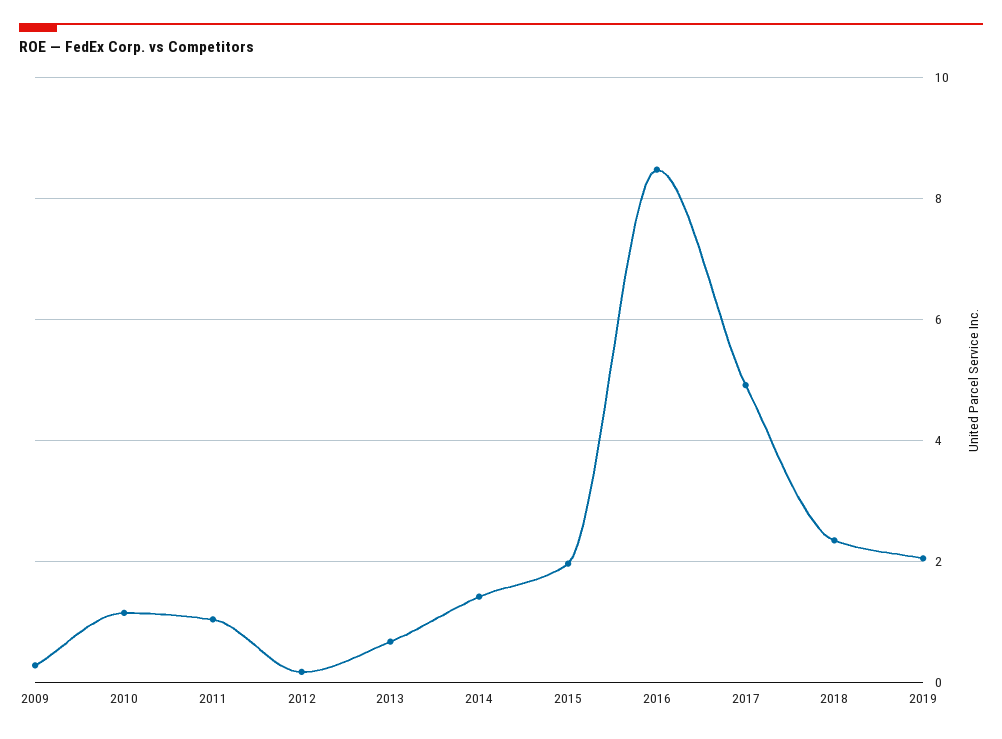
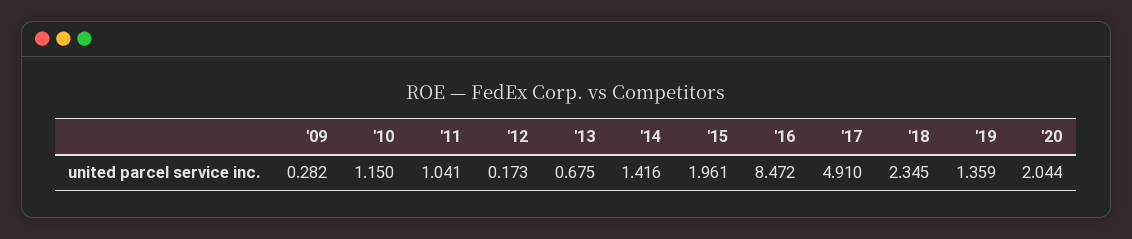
2019: 2 -> 1.359
'20: none -> 2.044

